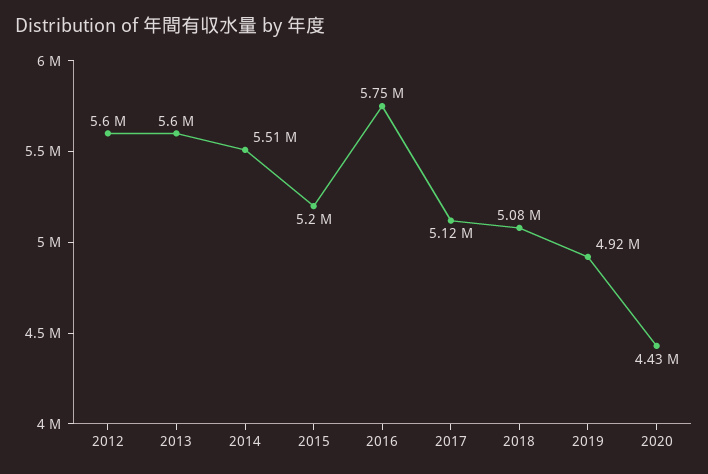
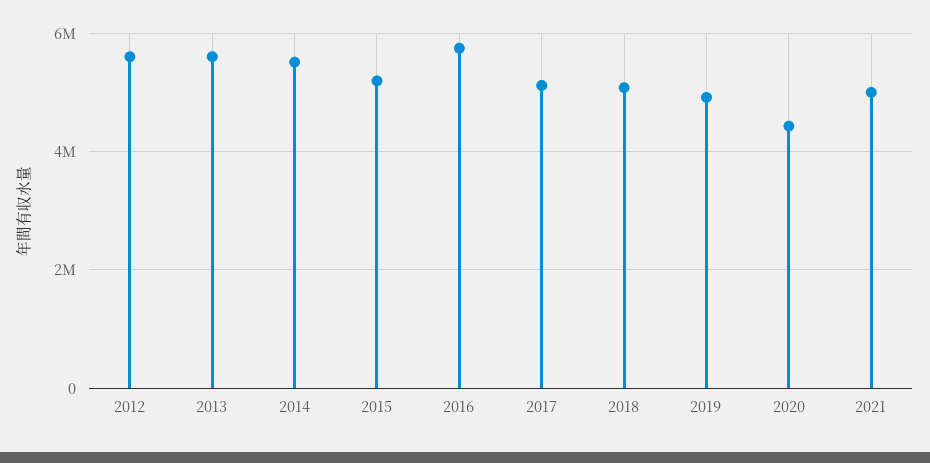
2021: none -> 5000000

